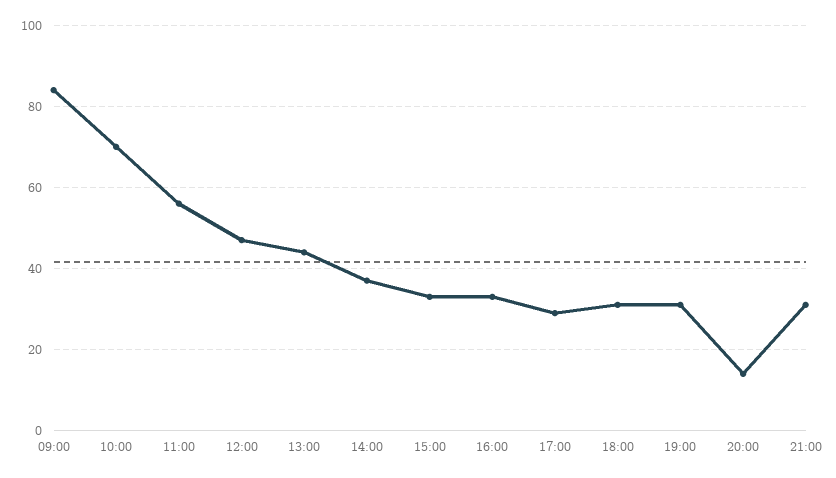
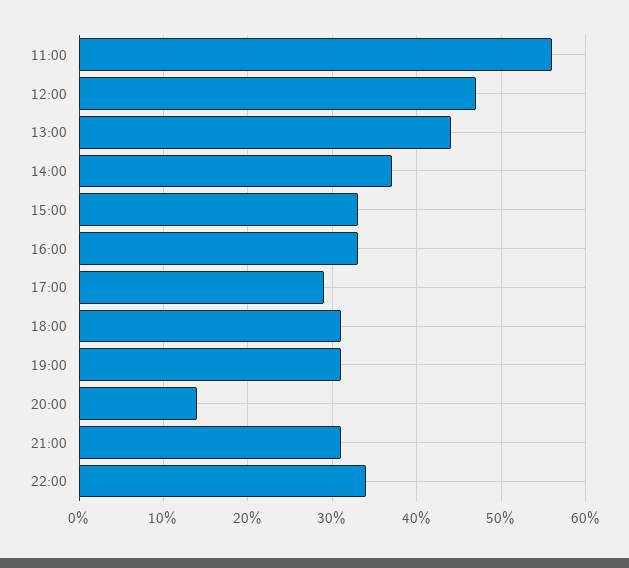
09:00: 85 -> none
10:00: 70 -> none
22:00: none -> 34

